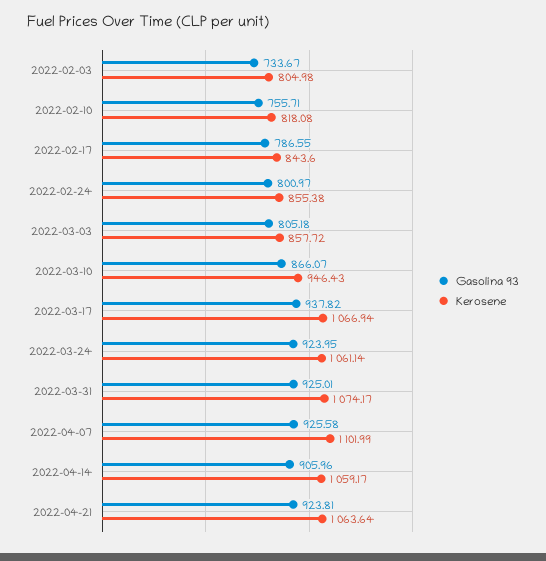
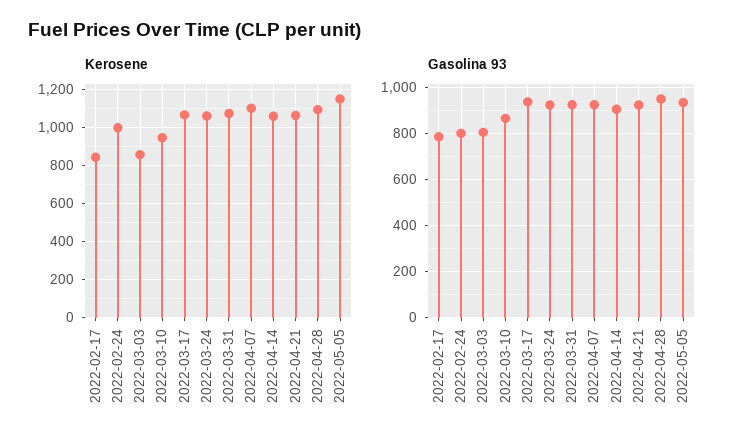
Gasolina 93, 2022-02-03: 733.67 -> none
Kerosene, 2022-02-03: 804.98 -> none
Gasolina 93, 2022-02-10: 755.71 -> none
Kerosene, 2022-02-10: 818.08 -> none
Kerosene, 2022-02-24: 855.38 -> 1000
Kerosene, 2022-04-28: none -> 1100
Kerosene, 2022-05-05: none -> 1150
Gasolina 93, 2022-04-28: none -> 950
Gasolina 93, 2022-05-05: none -> 950

